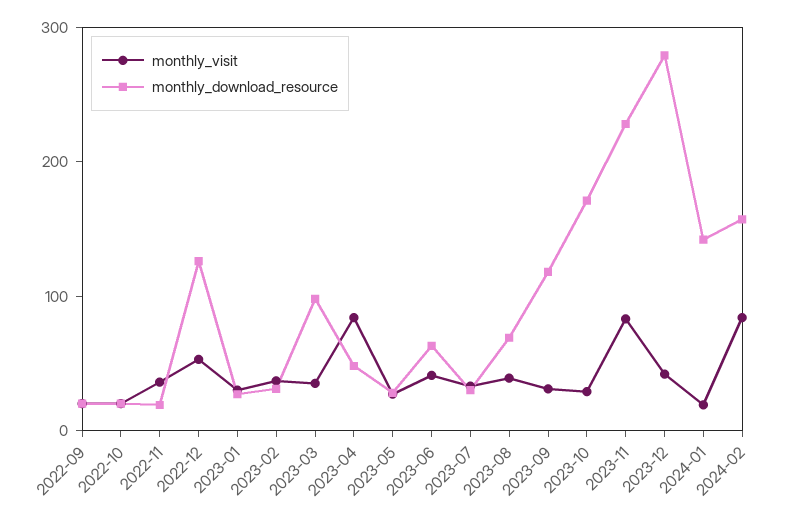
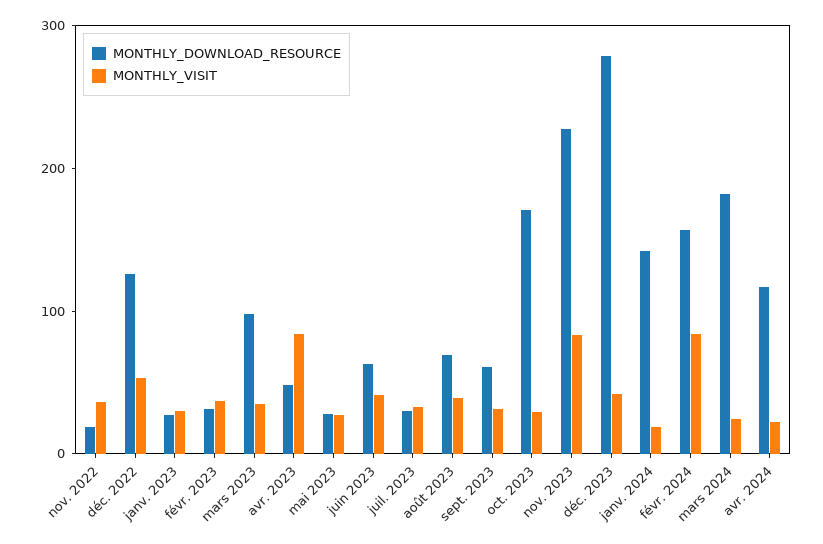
monthly_visit, 2022-09: 20 -> none
monthly_download_resource, 2022-09: 20 -> none
monthly_visit, 2022-10: 20 -> none
monthly_download_resource, 2022-10: 20 -> none
monthly_download_resource, 2023-09: 120 -> 60
monthly_download_resource, mars 2024: none -> 180
monthly_visit, mars 2024: none -> 20
monthly_download_resource, avr. 2024: none -> 120
monthly_visit, avr. 2024: none -> 20

